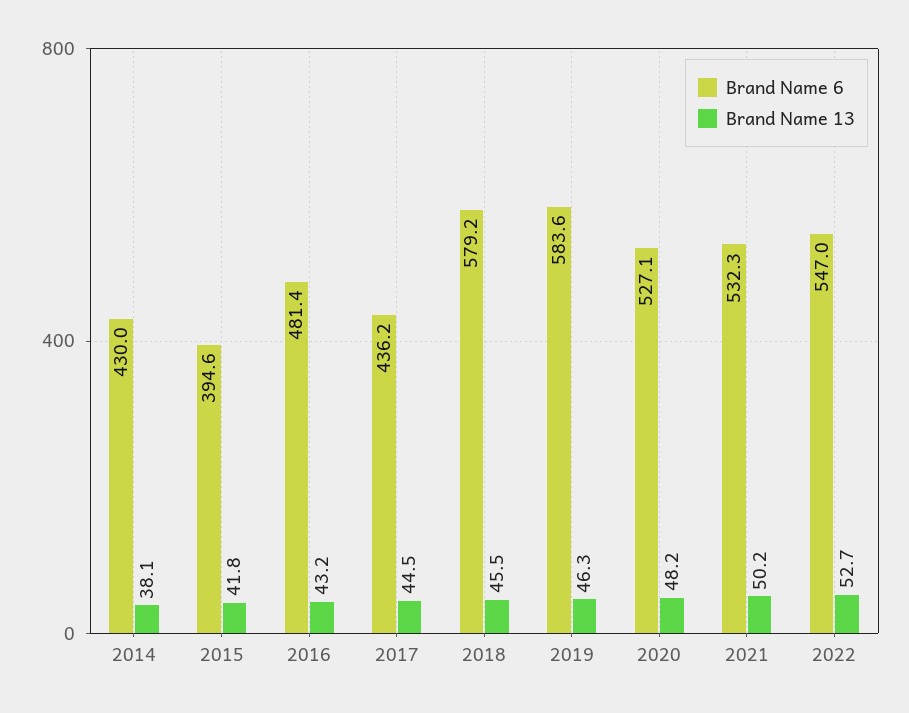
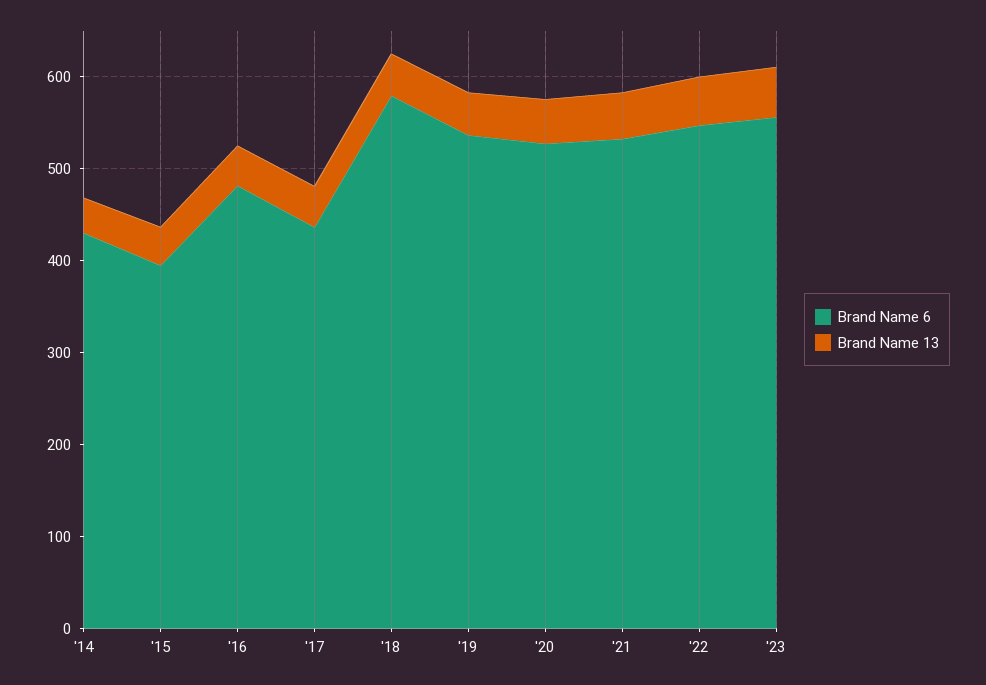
Brand Name 6, 2019: 583.6 -> 540
Brand Name 6, '23: none -> 560
Brand Name 13, '23: none -> 60

